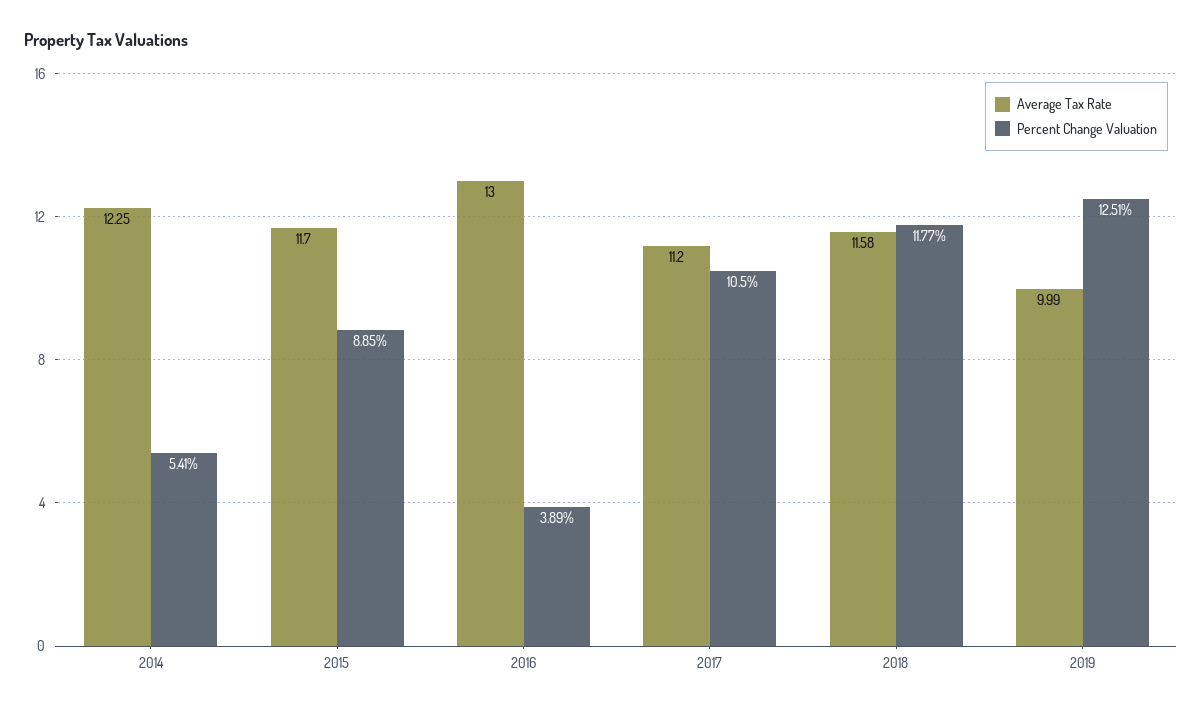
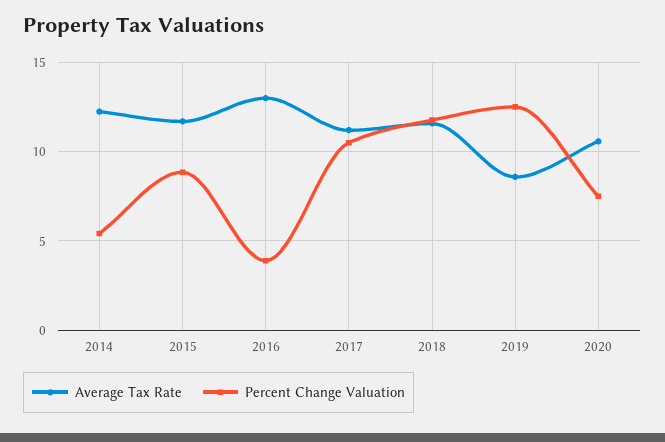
Average Tax Rate, 2019: 9.99 -> 8.5
Average Tax Rate, 2020: none -> 10.5
Percent Change Valuation, 2020: none -> 7.5

